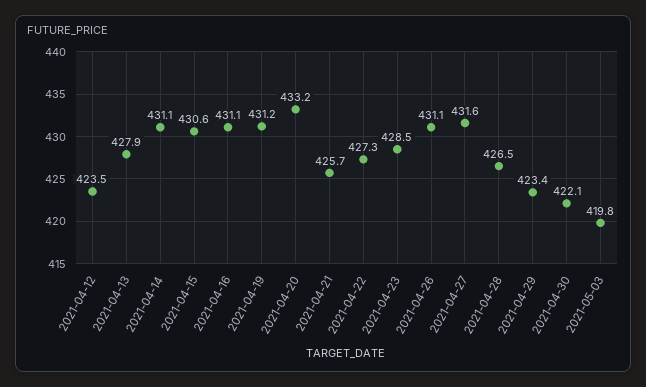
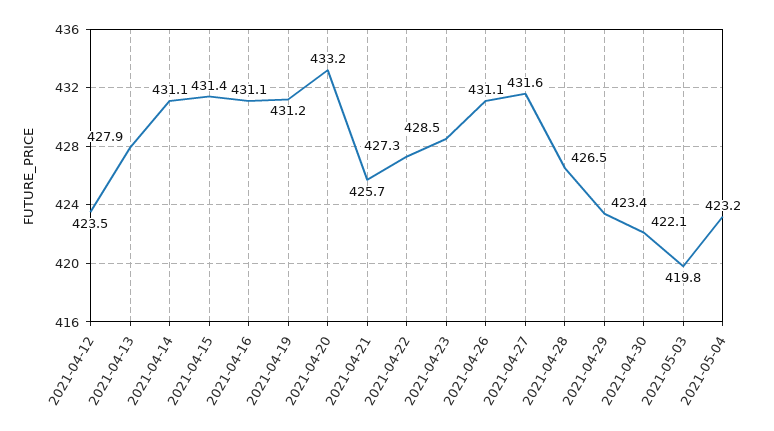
2021-04-15: 430.6 -> 431.4
2021-05-04: none -> 423.2

